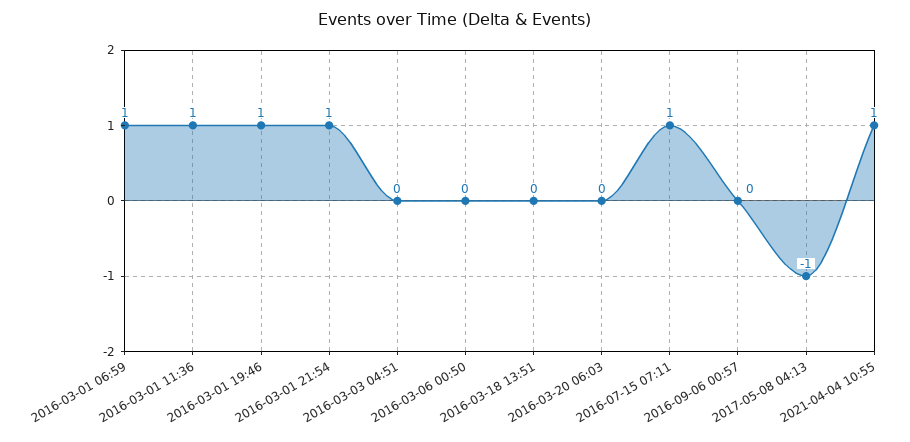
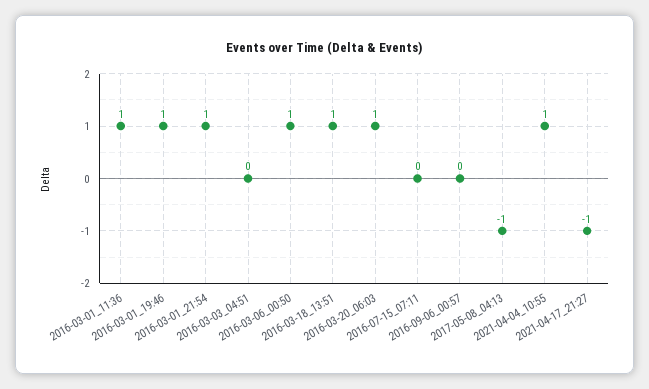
2016-03-01 06:59: 1 -> none
2016-03-06 00:50: 0 -> 1
2016-03-18 13:51: 0 -> 1
2016-03-20 06:03: 0 -> 1
2016-07-15 07:11: 1 -> 0
2021-04-17_21:27: none -> -1

